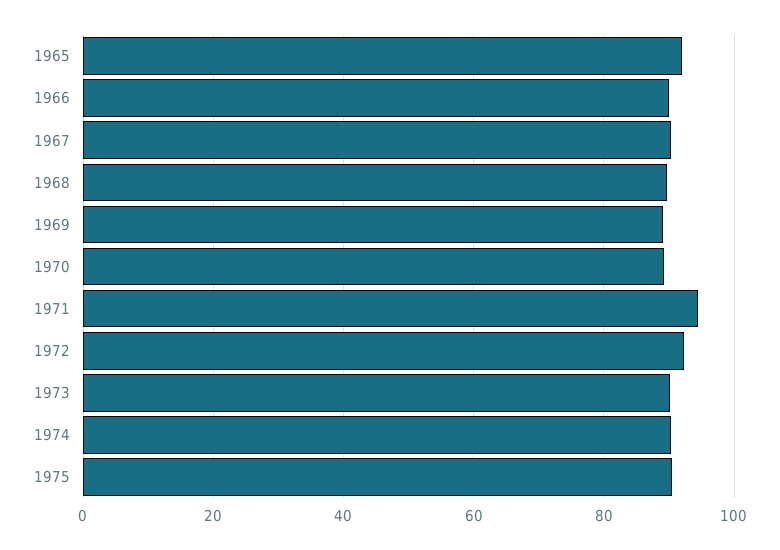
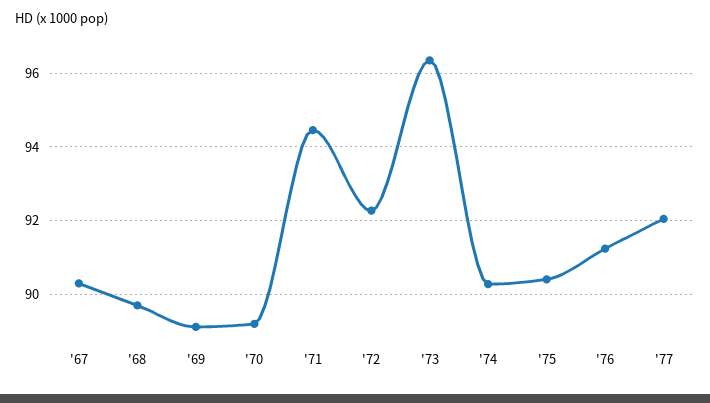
1965: 92 -> none
1966: 90 -> none
1973: 90 -> 96.4
'76: none -> 91.2
'77: none -> 92

